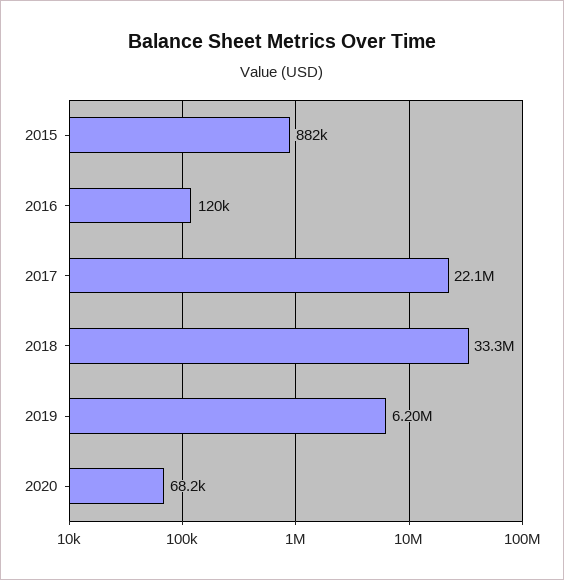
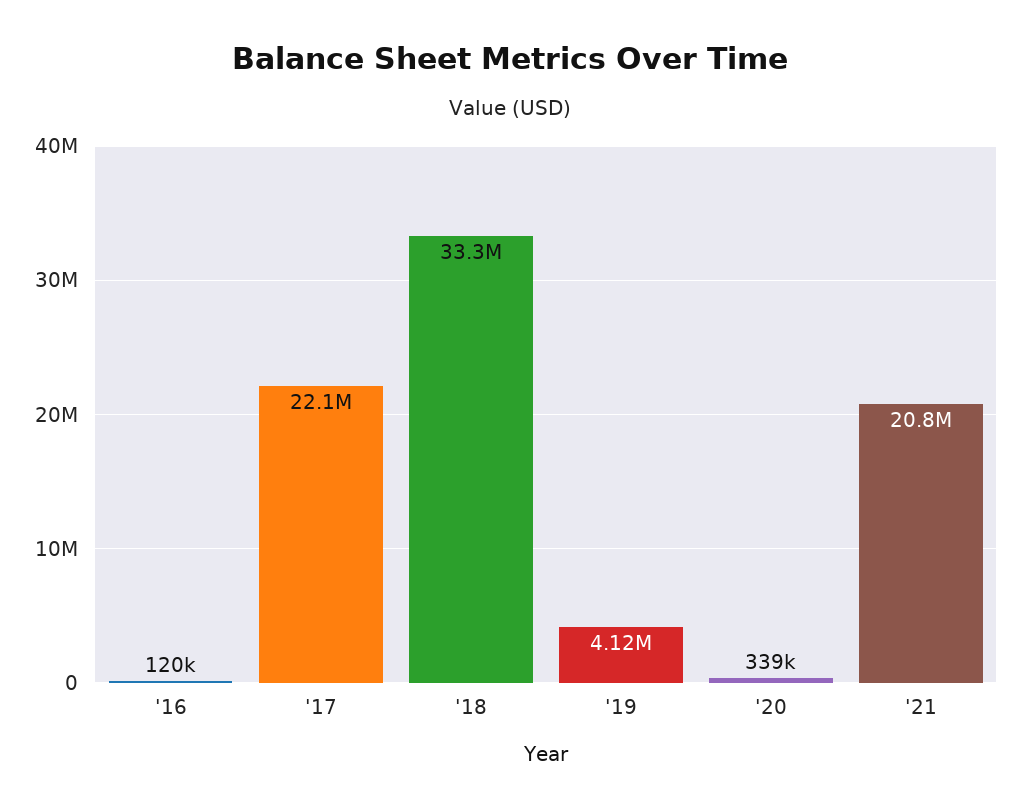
2015: 882000 -> none
2019: 6200000 -> 4120000
2020: 68200 -> 339000
'21: none -> 20800000

